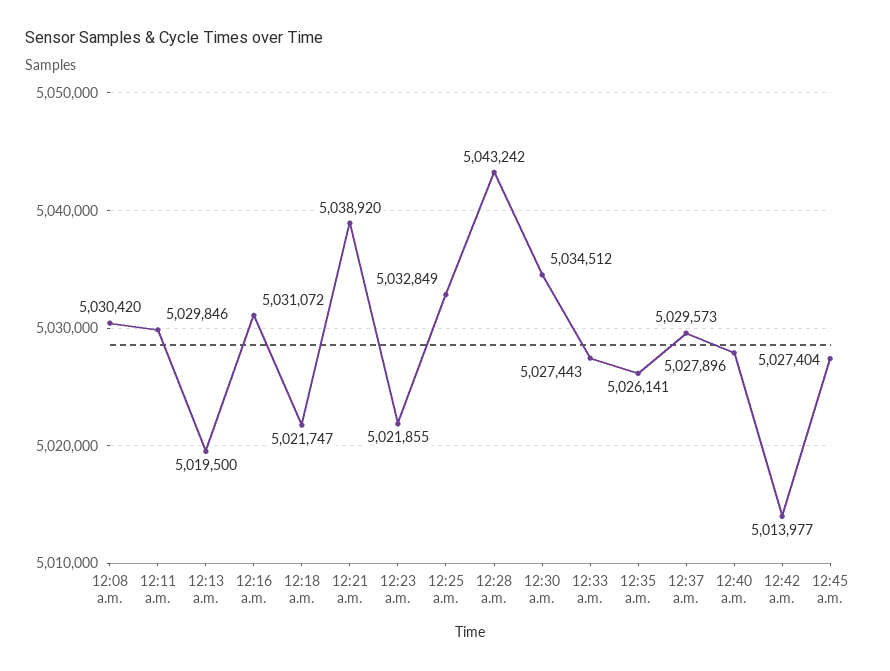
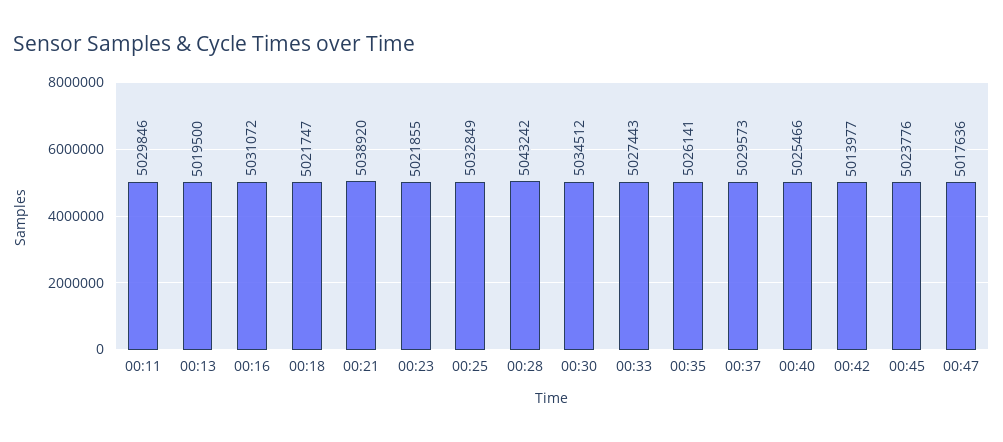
12:08 a.m.: 5030420 -> none
12:40 a.m.: 5027896 -> 5025466
12:45 a.m.: 5027404 -> 5023776
00:47: none -> 5017636

